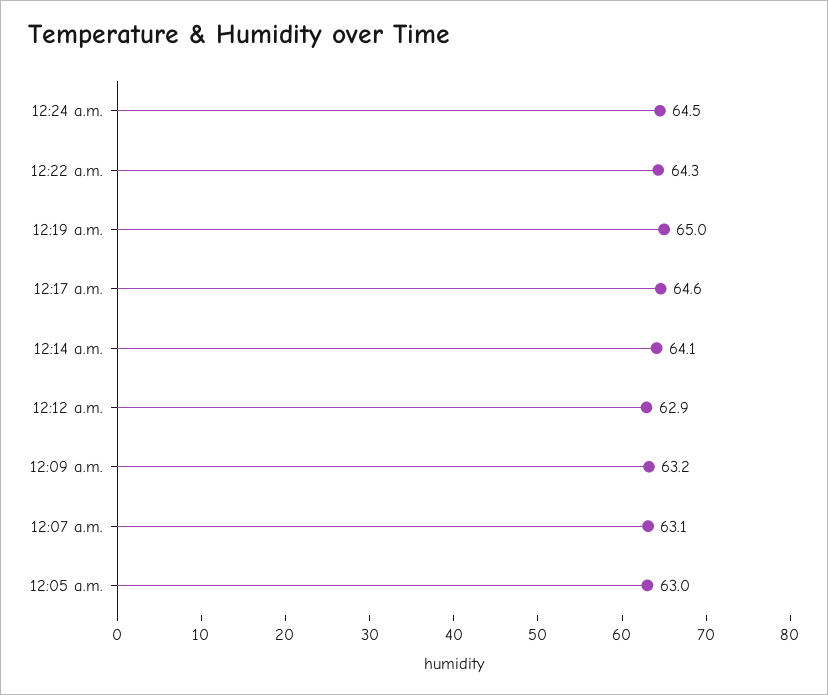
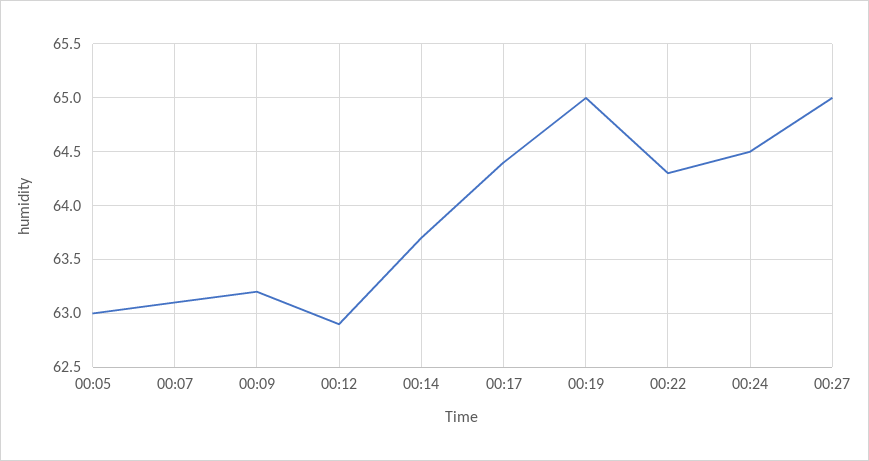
12:17 a.m.: 64.6 -> 64.4
12:14 a.m.: 64.1 -> 63.7
00:27: none -> 65

